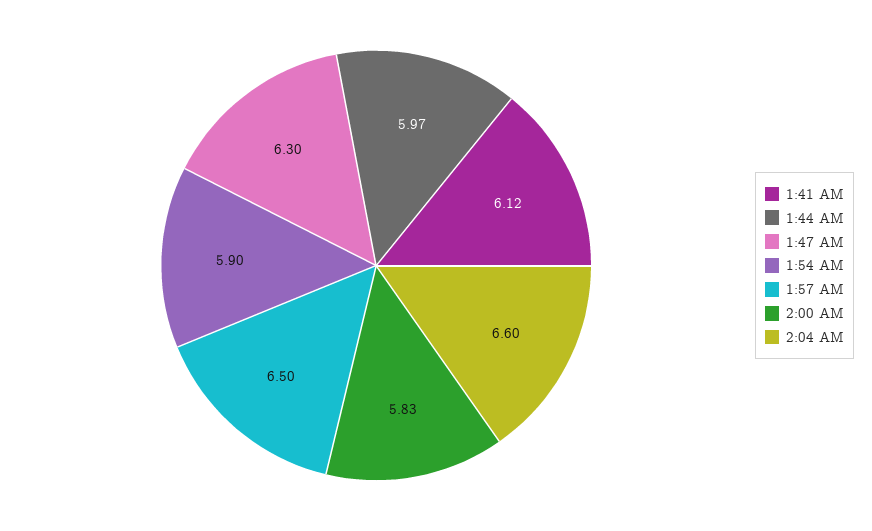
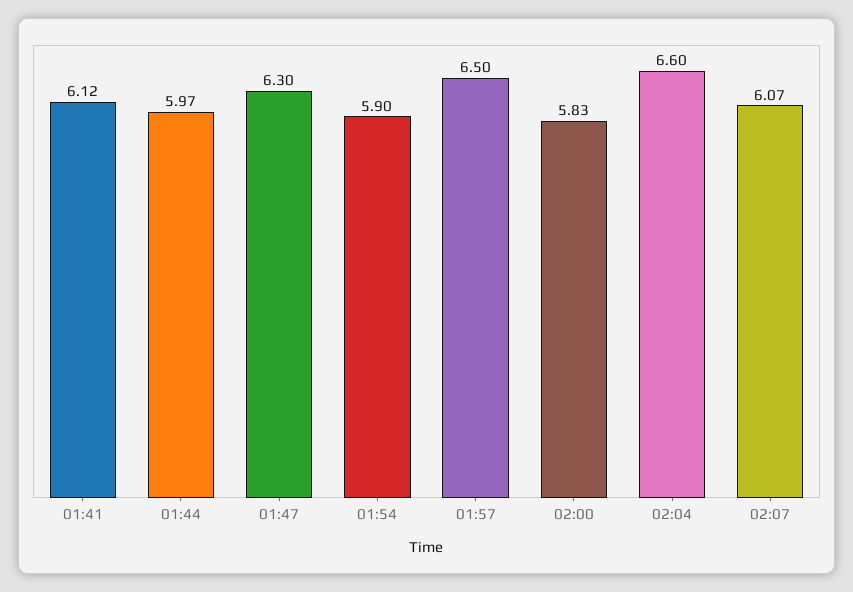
02:07: none -> 6.07

